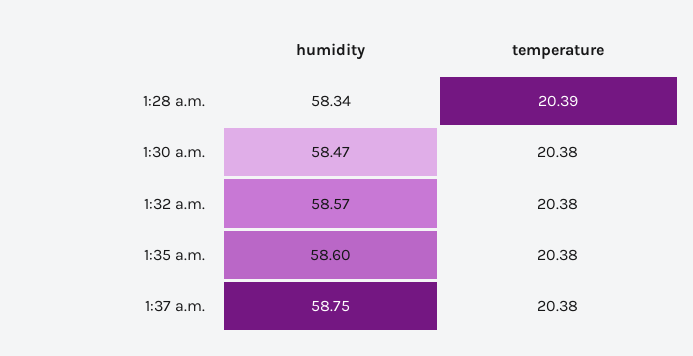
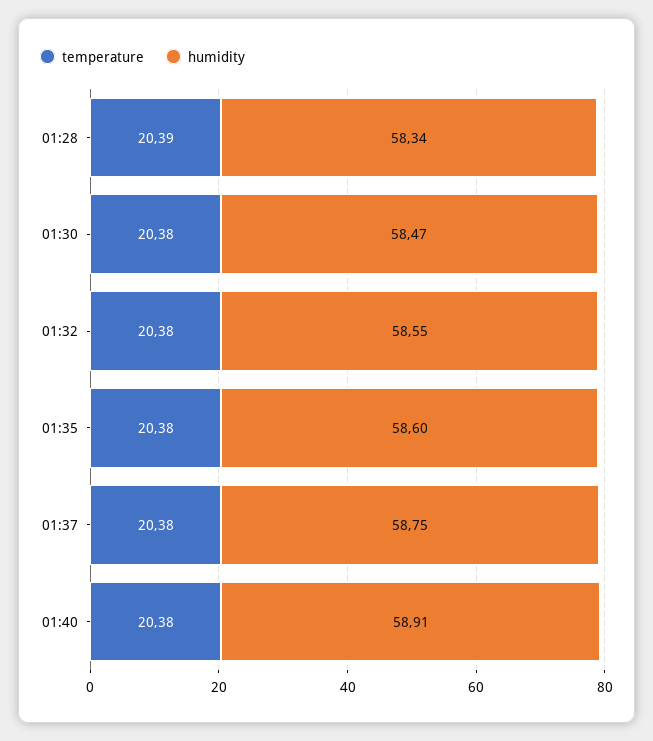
humidity, 1:32 a.m.: 58.57 -> 58.55
temperature, 01:40: none -> 20.38
humidity, 01:40: none -> 58.91

